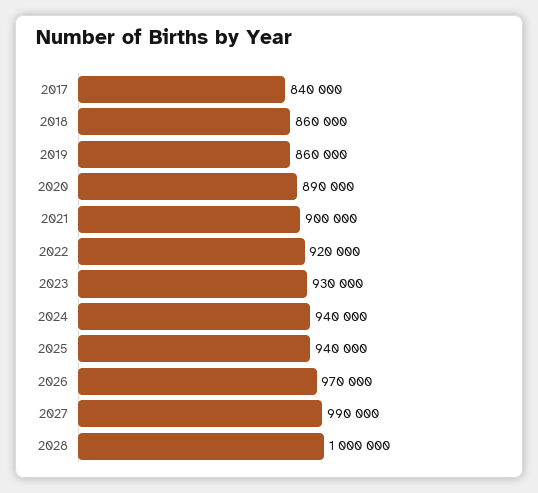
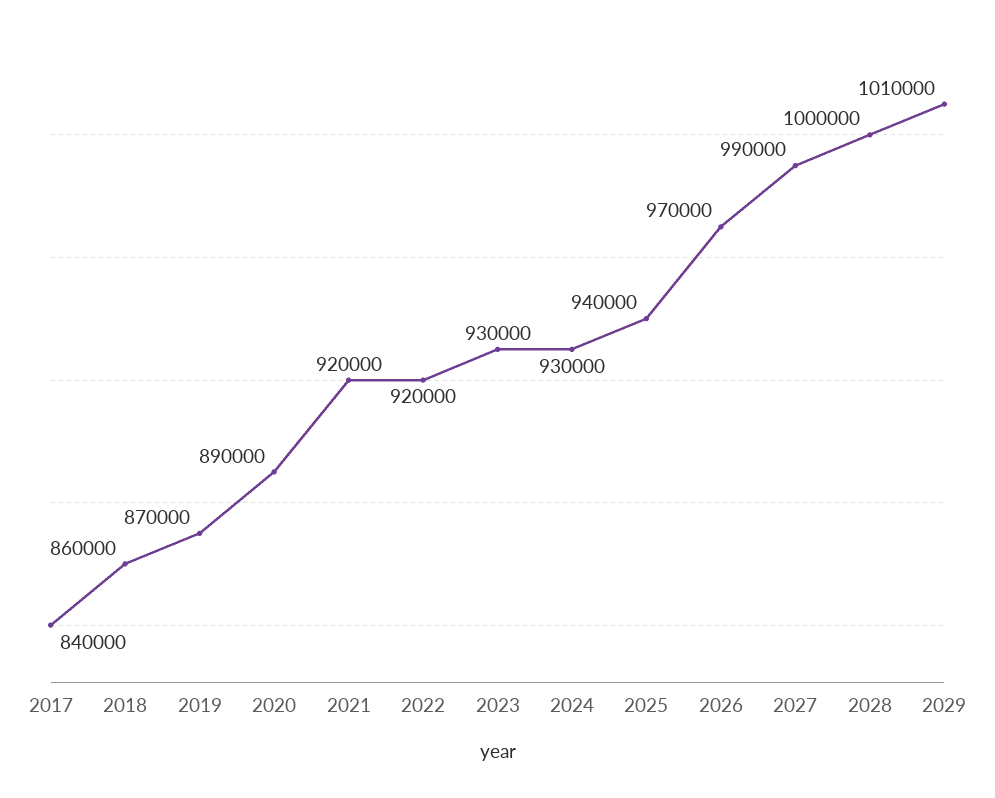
2019: 860000 -> 870000
2021: 900000 -> 920000
2024: 940000 -> 930000
2029: none -> 1010000

